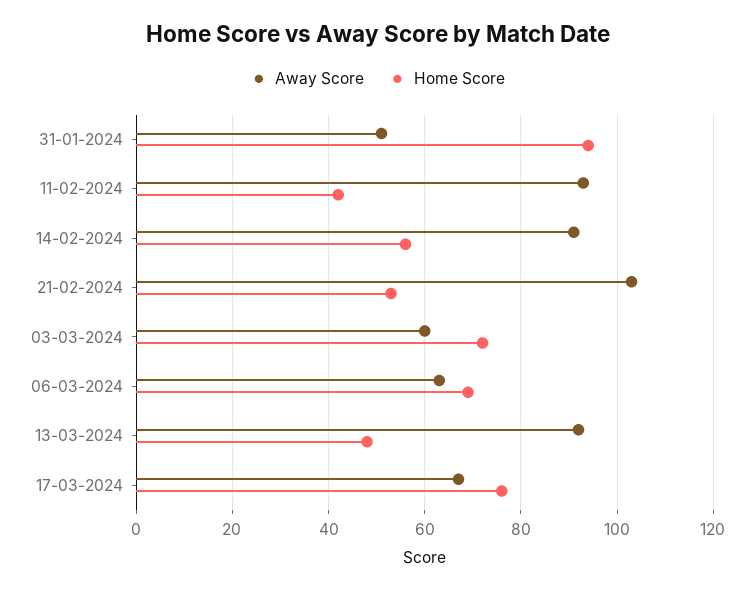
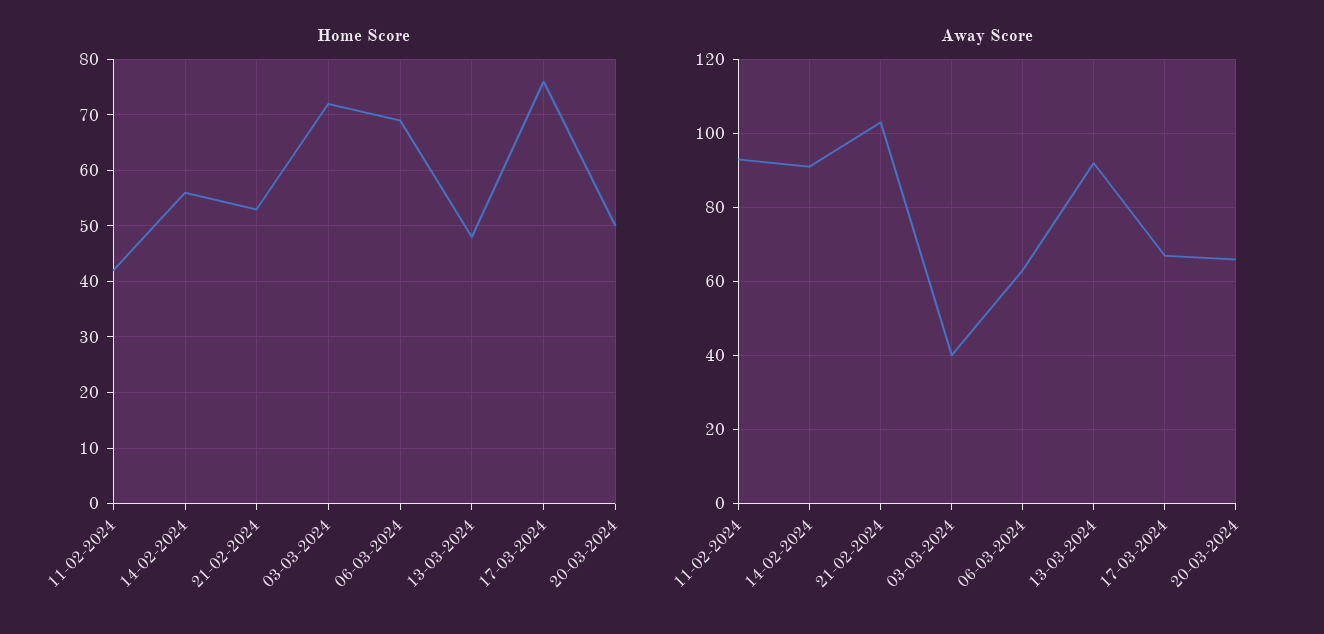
Away Score, 31-01-2024: 50 -> none
Home Score, 31-01-2024: 95 -> none
Away Score, 03-03-2024: 60 -> 40
Home Score, 20-03-2024: none -> 50
Away Score, 20-03-2024: none -> 65

